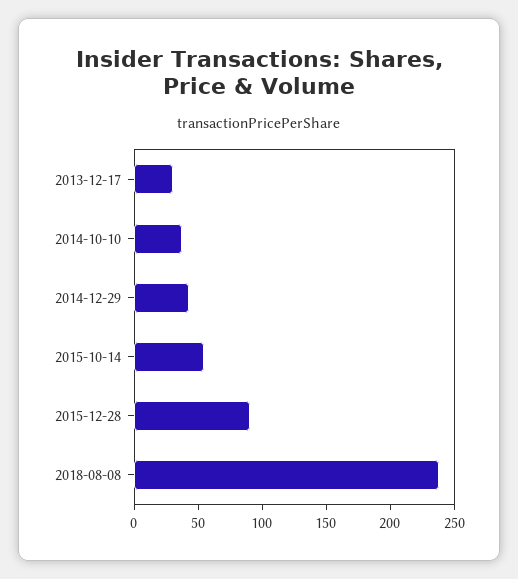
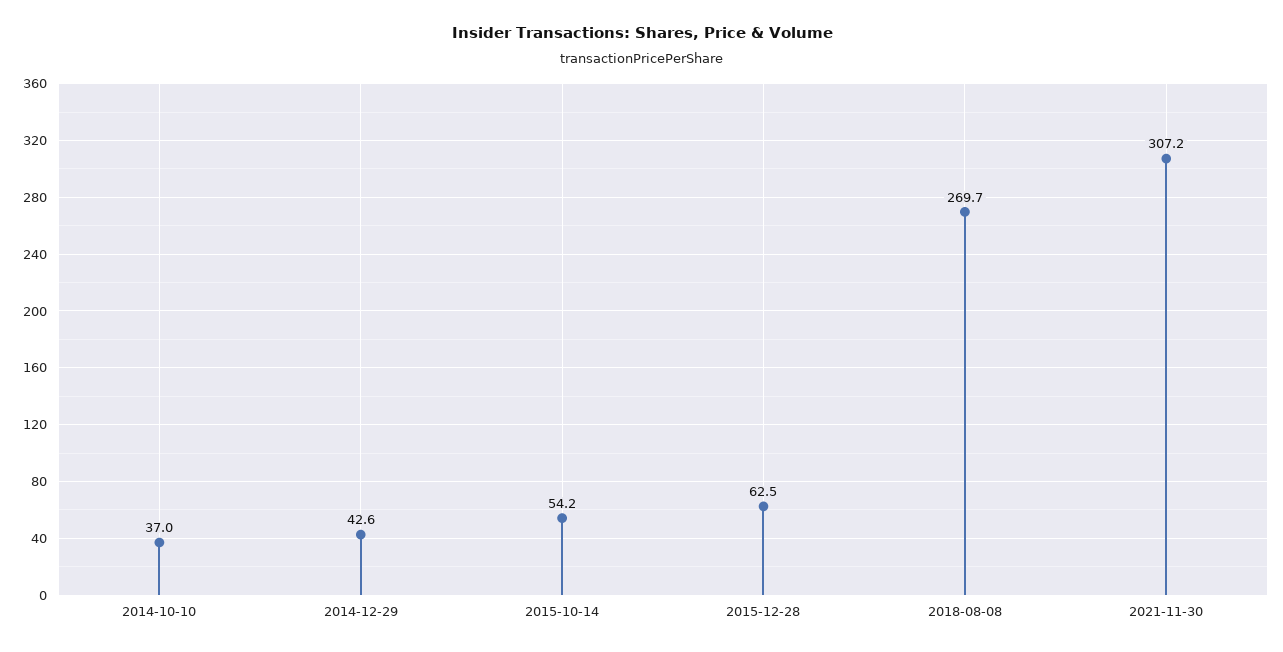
2013-12-17: 30 -> none
2015-12-28: 90 -> 62.5
2018-08-08: 240 -> 269.7
2021-11-30: none -> 307.2

